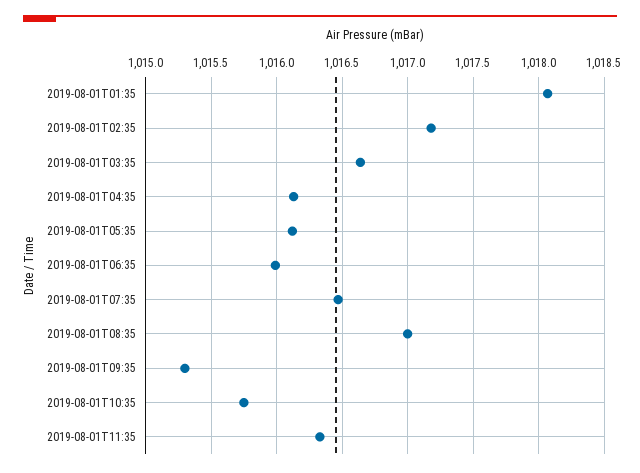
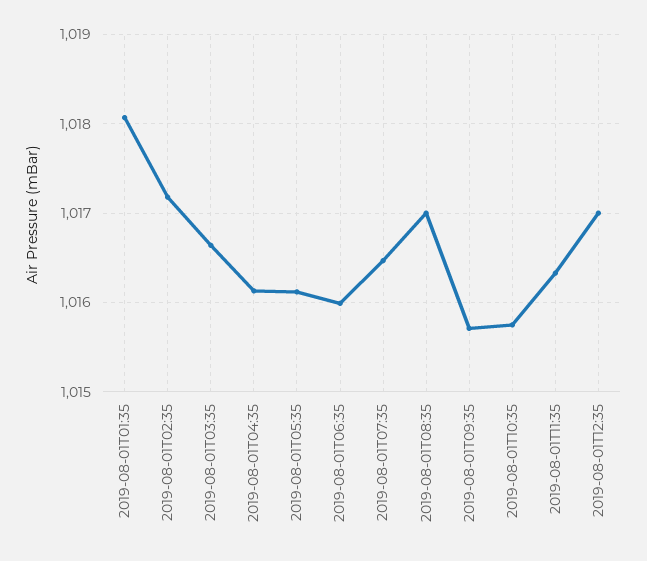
2019-08-01T09:35: 1015.3 -> 1015.7
2019-08-01T12:35: none -> 1017

